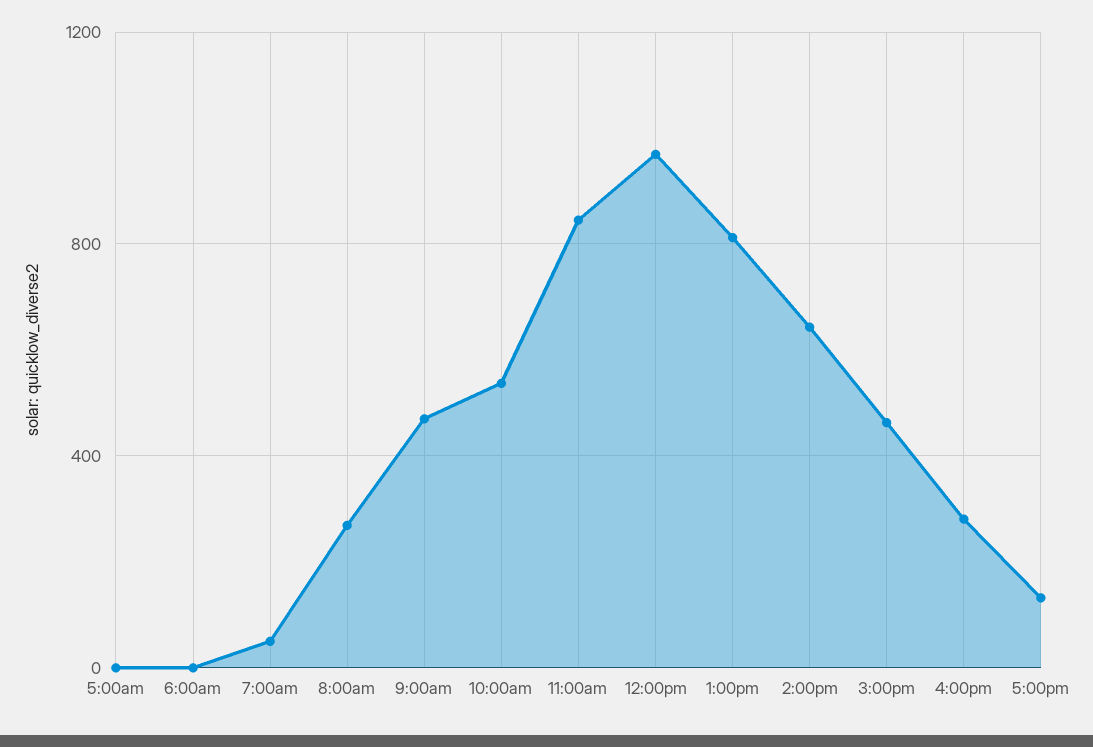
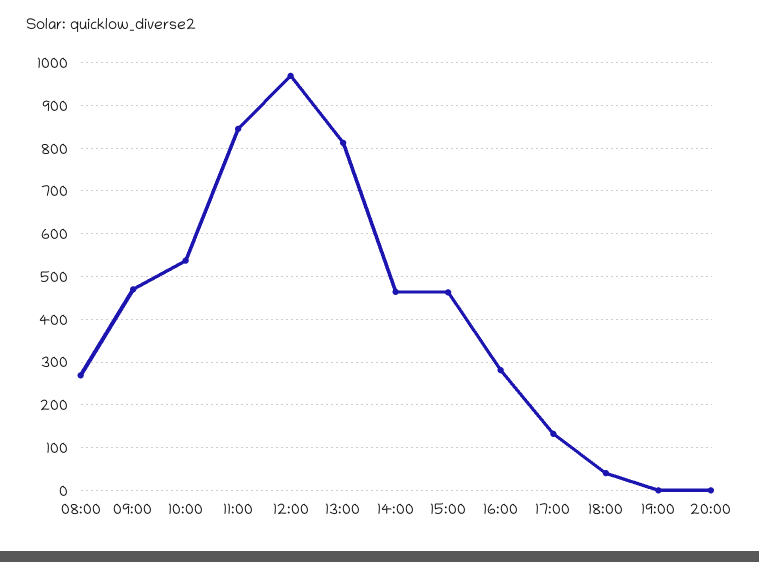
5:00am: 0 -> none
6:00am: 0 -> none
7:00am: 50 -> none
2:00pm: 650 -> 460
18:00: none -> 40
19:00: none -> 0
20:00: none -> 0

